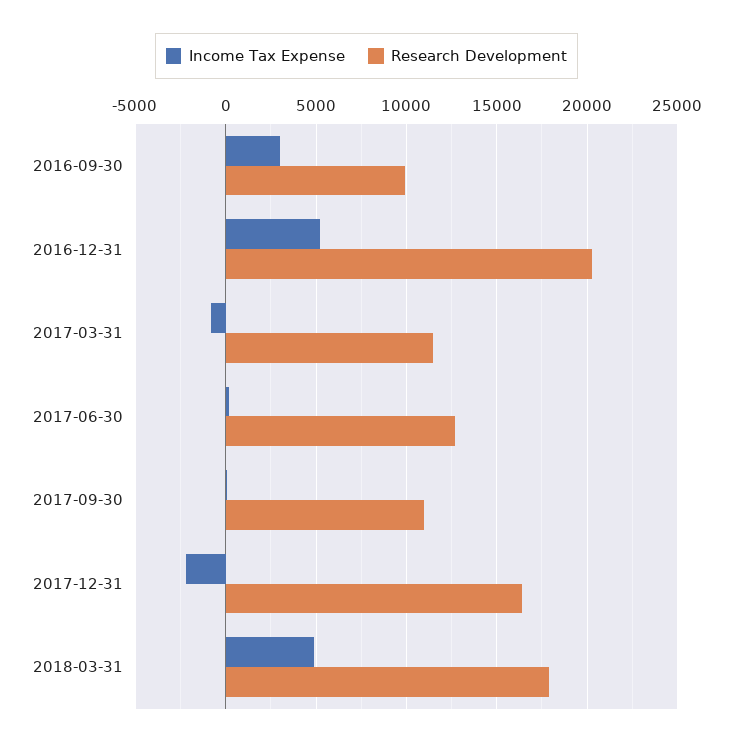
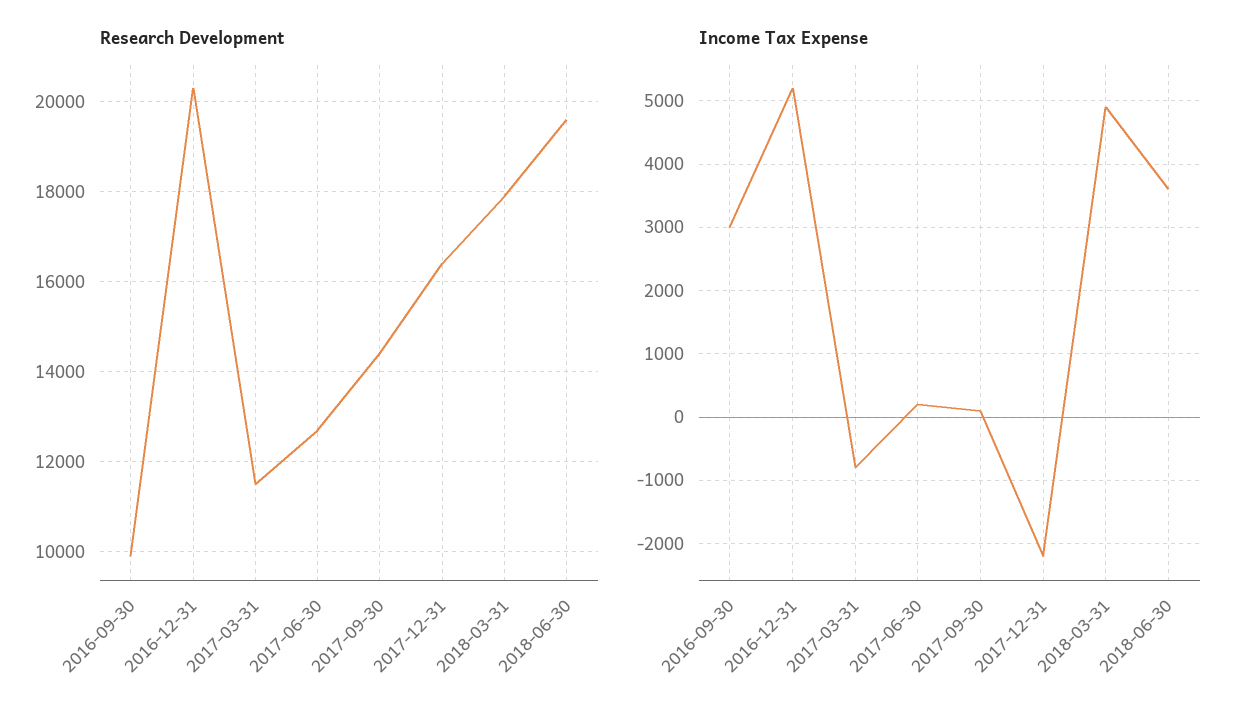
Research Development, 2017-09-30: 11000 -> 14400
Research Development, 2018-06-30: none -> 19600
Income Tax Expense, 2018-06-30: none -> 3600

